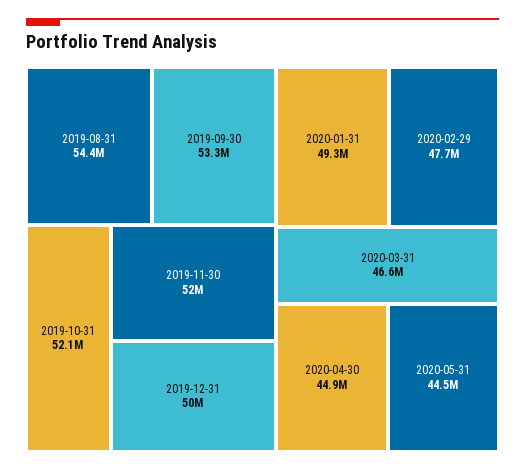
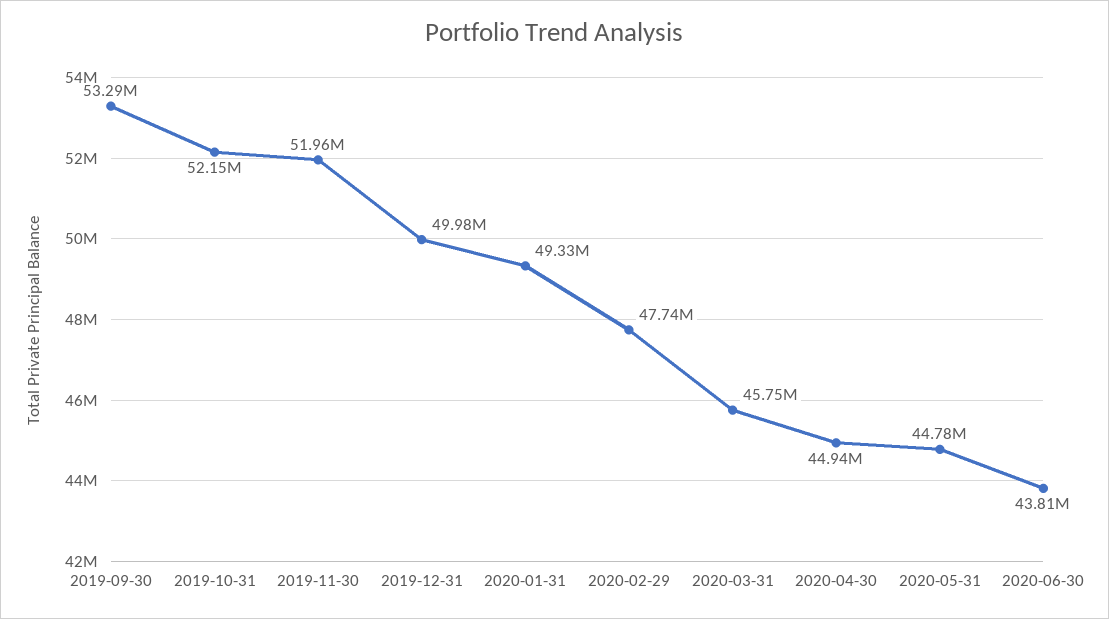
2019-08-31: 54400000 -> none
2020-03-31: 46600000 -> 45750000
2020-05-31: 44500000 -> 44780000
2020-06-30: none -> 43810000

